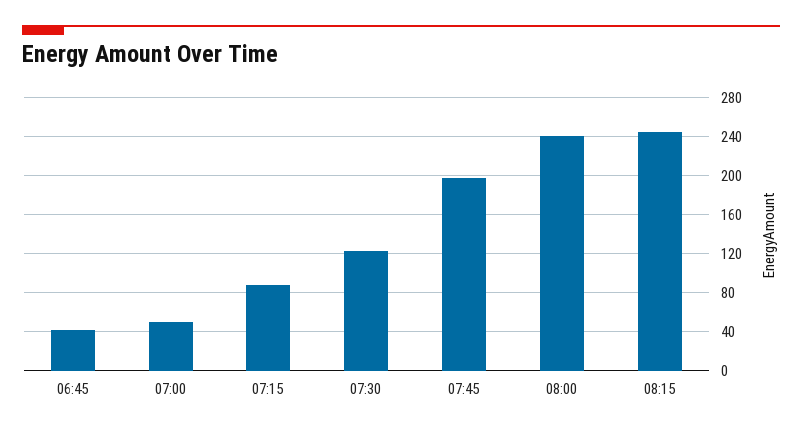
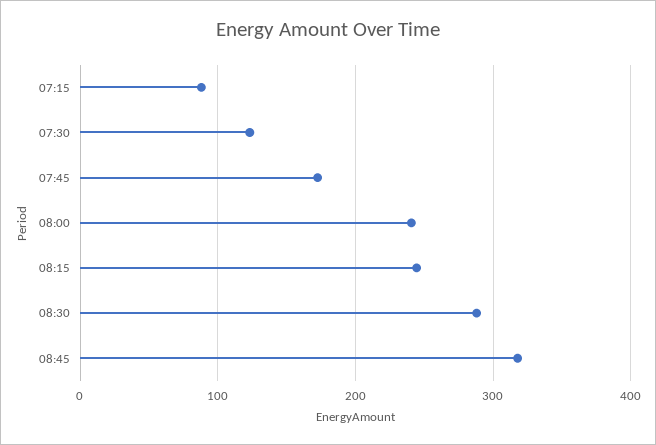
06:45: 40 -> none
07:00: 50 -> none
07:45: 200 -> 170
08:30: none -> 290
08:45: none -> 320

